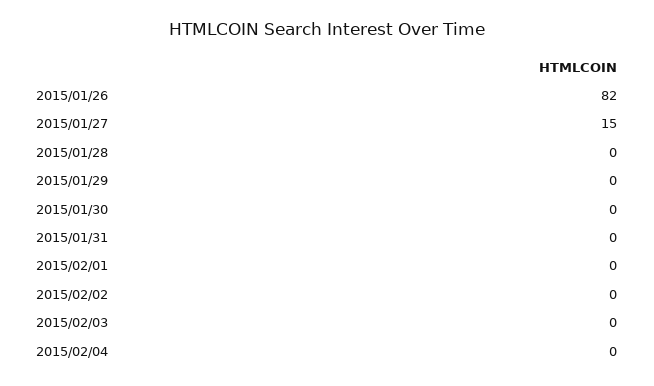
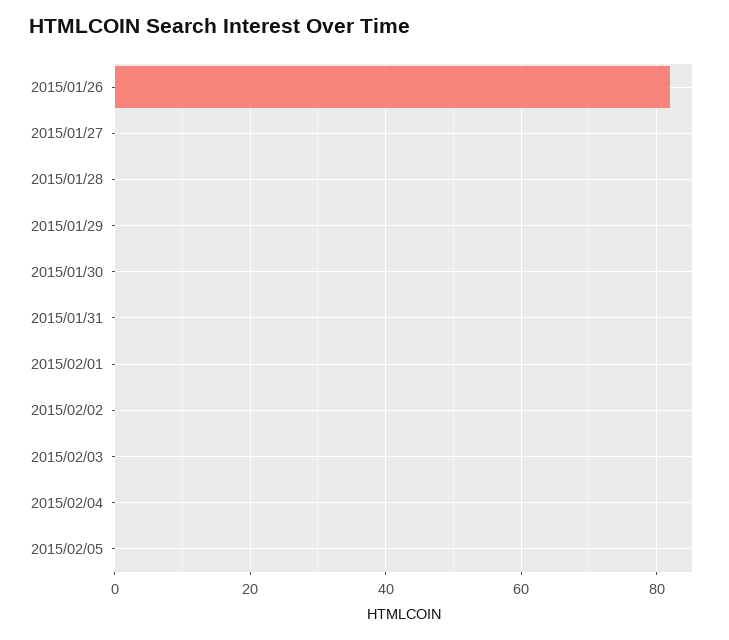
2015/01/27: 15 -> 0
2015/02/05: none -> 0

